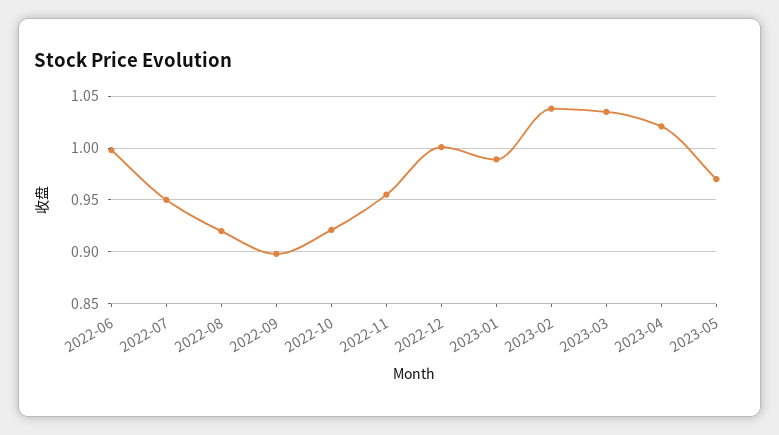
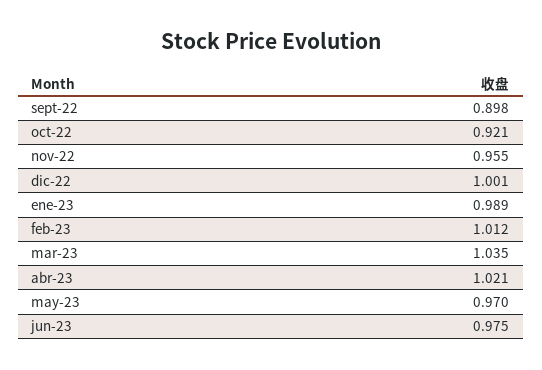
2022-06: 1 -> none
2022-07: 0.95 -> none
2022-08: 0.92 -> none
2023-02: 1.04 -> 1.012
jun-23: none -> 0.975

